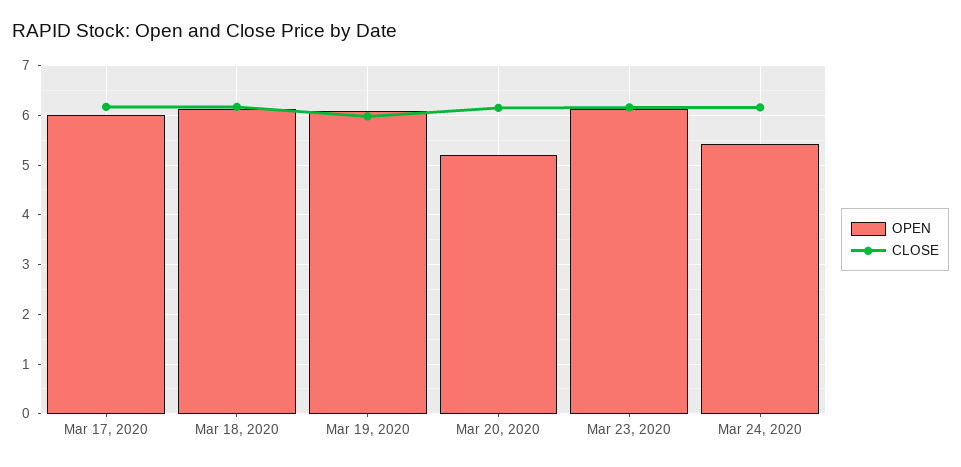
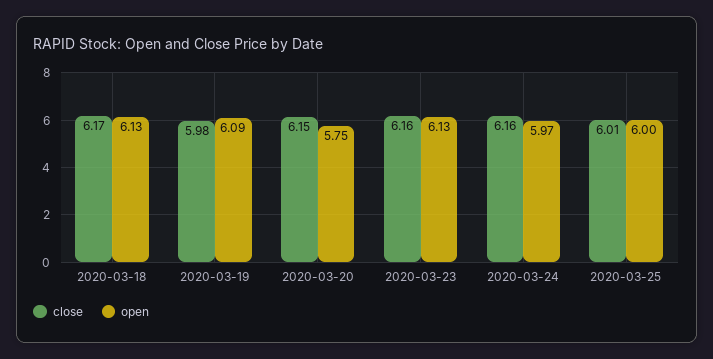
OPEN, Mar 17, 2020: 6 -> none
CLOSE, Mar 17, 2020: 6.2 -> none
OPEN, Mar 20, 2020: 5.2 -> 5.75
OPEN, Mar 24, 2020: 5.4 -> 5.97
CLOSE, 2020-03-25: none -> 6.01
OPEN, 2020-03-25: none -> 6

